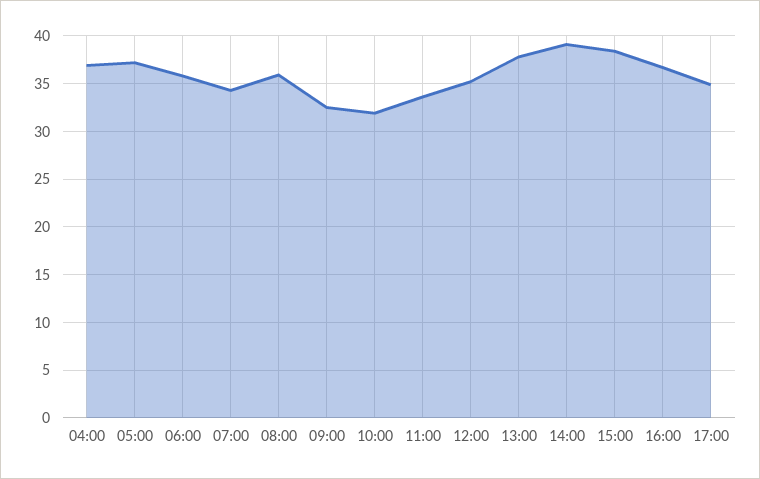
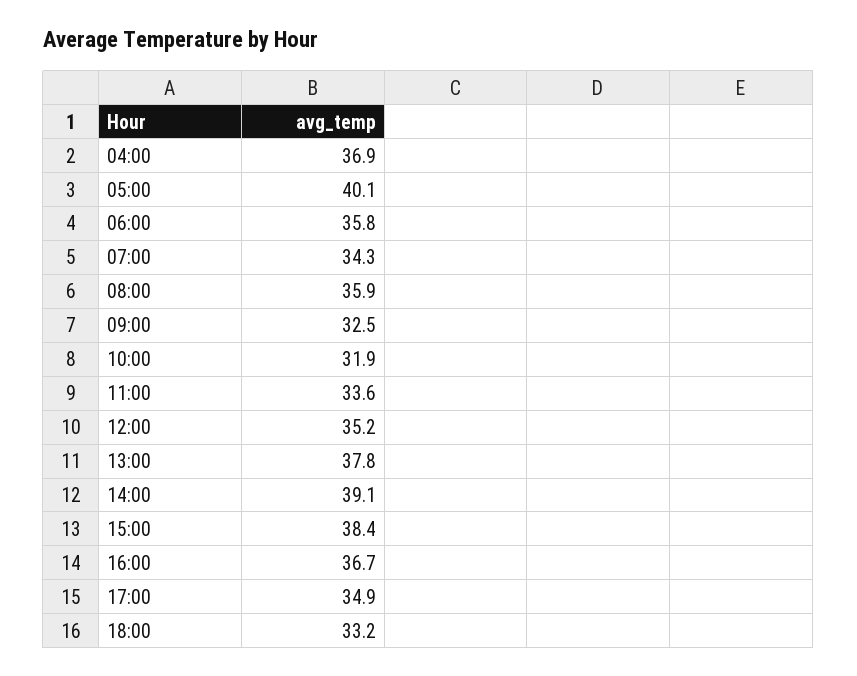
05:00: 37 -> 40.1
18:00: none -> 33.2

